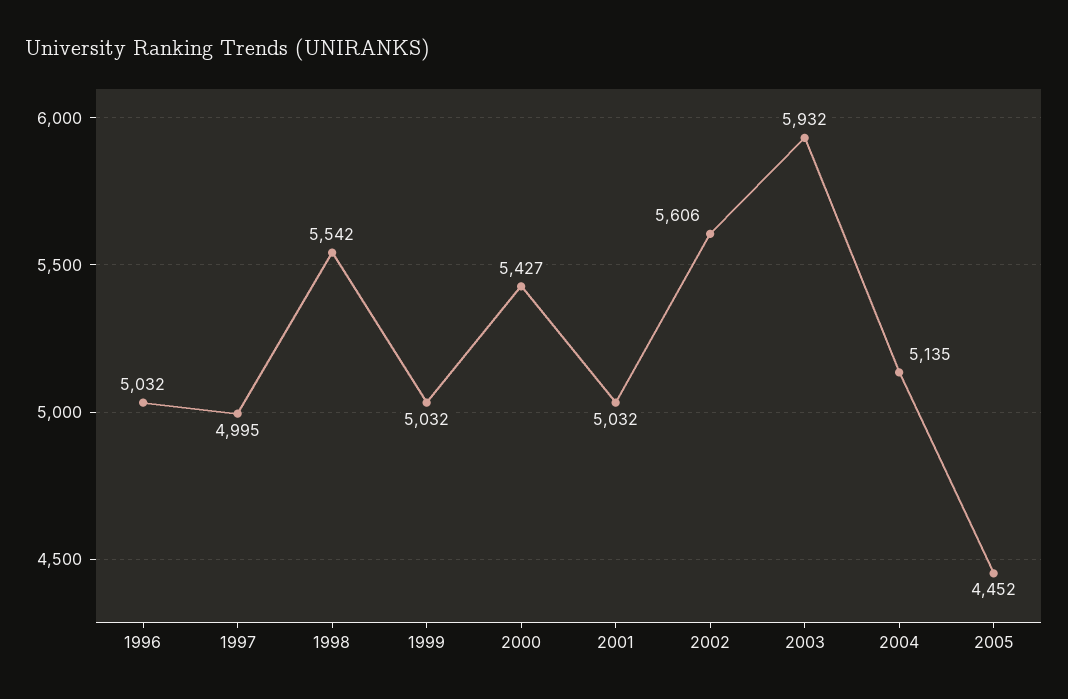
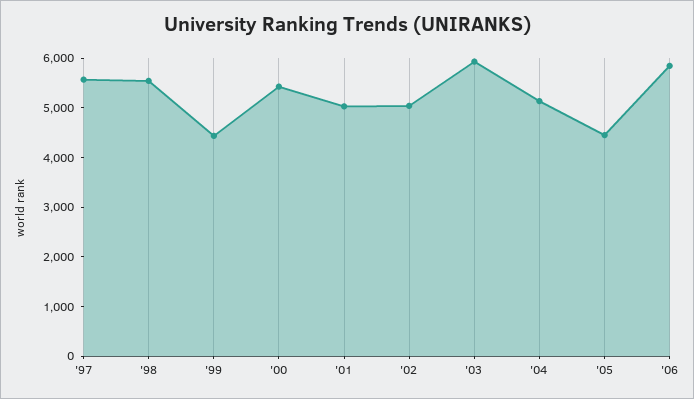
1996: 5032 -> none
1997: 4995 -> 5600
1999: 5032 -> 4400
2002: 5606 -> 5000
'06: none -> 5800

